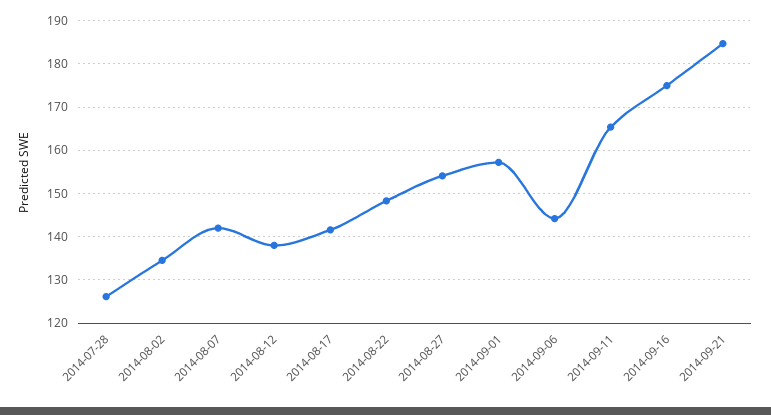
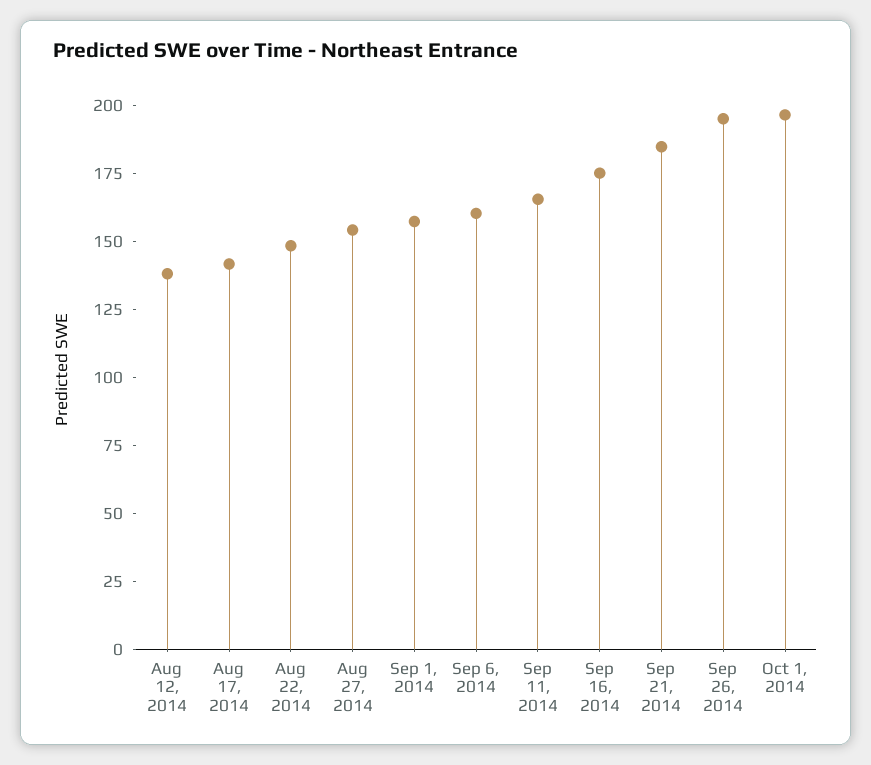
2014-07-28: 126 -> none
2014-08-02: 134 -> none
2014-08-07: 142 -> none
2014-09-06: 144 -> 160
Sep 26, 2014: none -> 195
Oct 1, 2014: none -> 195

